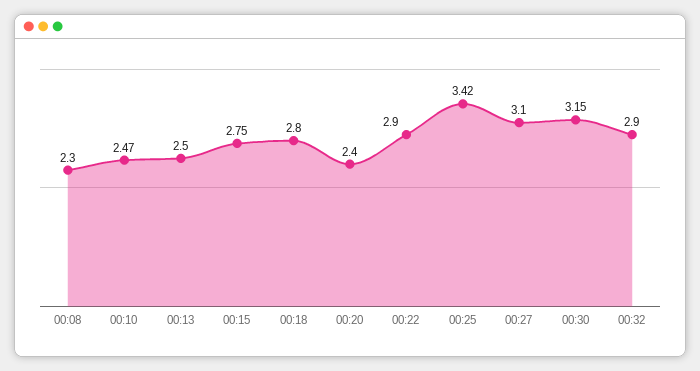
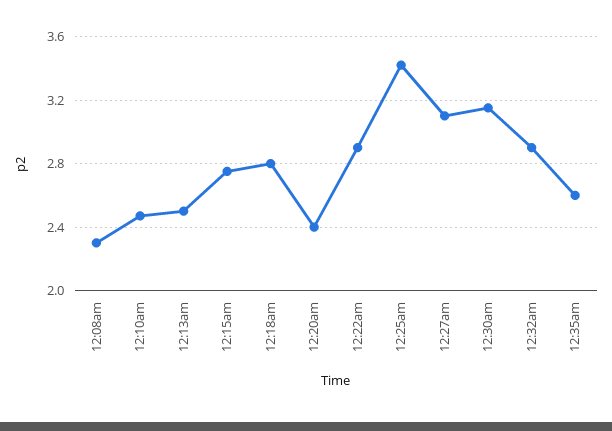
12:35am: none -> 2.6

